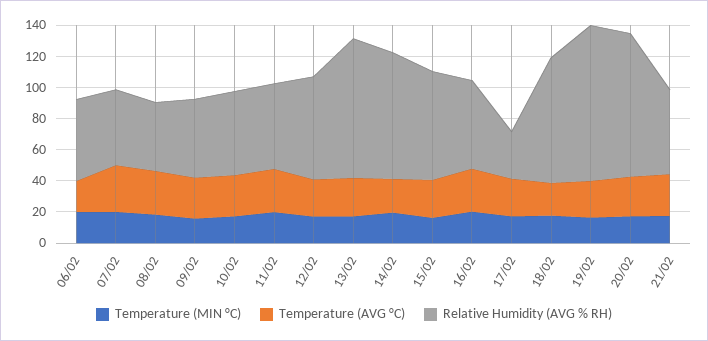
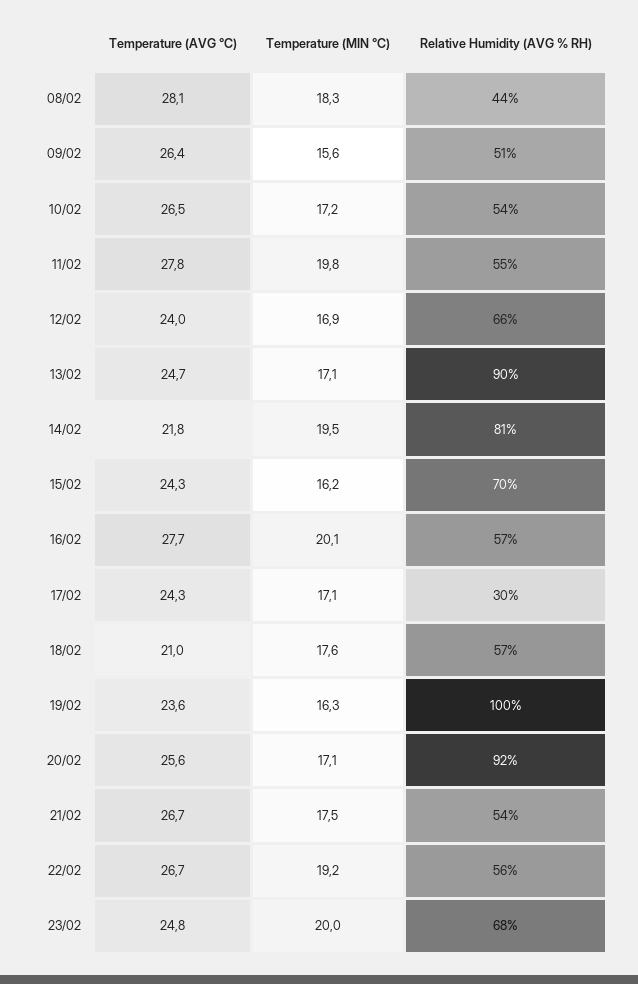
Temperature (MIN °C), 06/02: 20 -> none
Temperature (AVG °C), 06/02: 20 -> none
Relative Humidity (AVG % RH), 06/02: 50 -> none
Temperature (MIN °C), 07/02: 20 -> none
Temperature (AVG °C), 07/02: 30 -> none
Relative Humidity (AVG % RH), 07/02: 50 -> none
Relative Humidity (AVG % RH), 18/02: 80 -> 57
Temperature (AVG °C), 22/02: none -> 26.7
Temperature (MIN °C), 22/02: none -> 19.2
Relative Humidity (AVG % RH), 22/02: none -> 56
Temperature (AVG °C), 23/02: none -> 24.8
Temperature (MIN °C), 23/02: none -> 20
Relative Humidity (AVG % RH), 23/02: none -> 68

